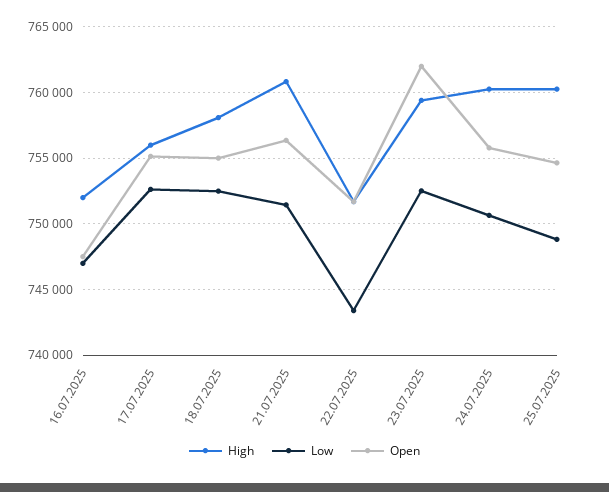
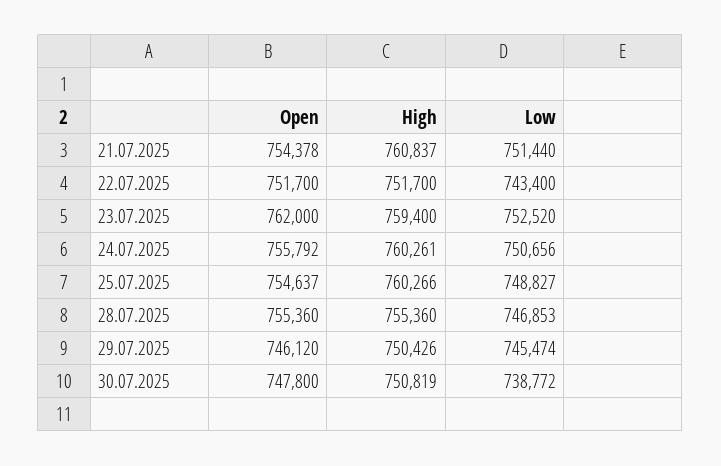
High, 16.07.2025: 752000 -> none
Low, 16.07.2025: 747000 -> none
Open, 16.07.2025: 747500 -> none
High, 17.07.2025: 756000 -> none
Low, 17.07.2025: 752500 -> none
Open, 17.07.2025: 755000 -> none
High, 18.07.2025: 758000 -> none
Low, 18.07.2025: 752500 -> none
Open, 18.07.2025: 755000 -> none
Open, 21.07.2025: 756500 -> 754378
Open, 28.07.2025: none -> 755360
High, 28.07.2025: none -> 755360
Low, 28.07.2025: none -> 746853
Open, 29.07.2025: none -> 746120
High, 29.07.2025: none -> 750426
Low, 29.07.2025: none -> 745474
Open, 30.07.2025: none -> 747800
High, 30.07.2025: none -> 750819
Low, 30.07.2025: none -> 738772

